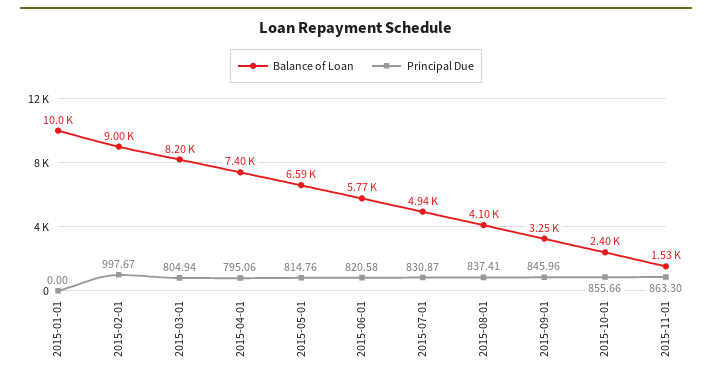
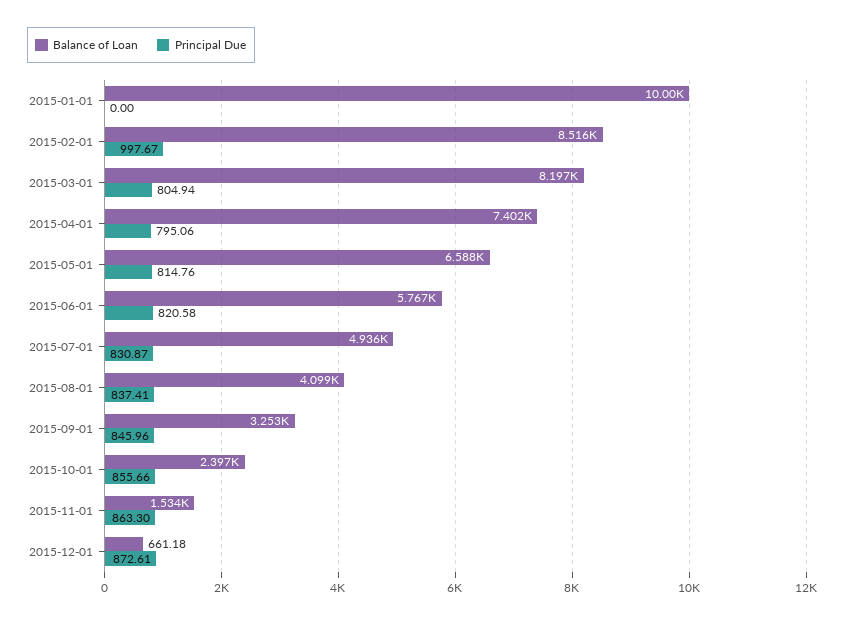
Balance of Loan, 2015-02-01: 9000 -> 8516
Balance of Loan, 2015-12-01: none -> 661.18
Principal Due, 2015-12-01: none -> 872.61

